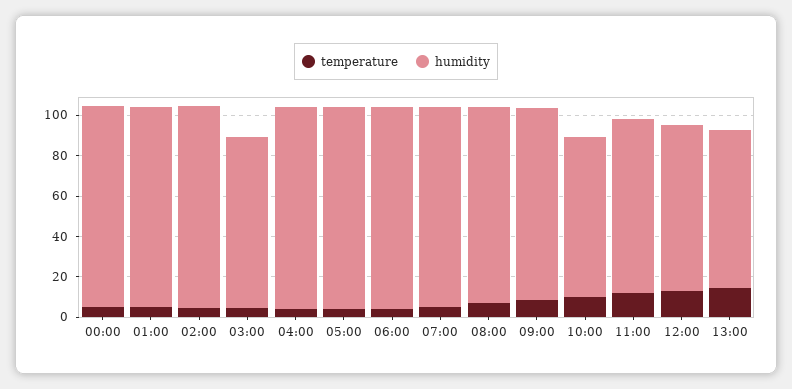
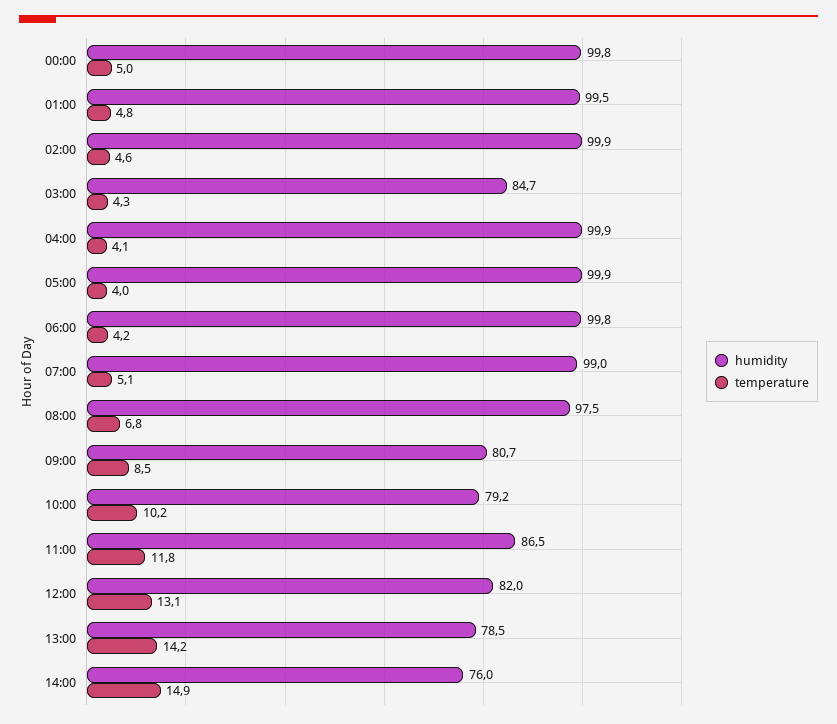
humidity, 09:00: 95 -> 80.7
humidity, 14:00: none -> 76
temperature, 14:00: none -> 14.9

